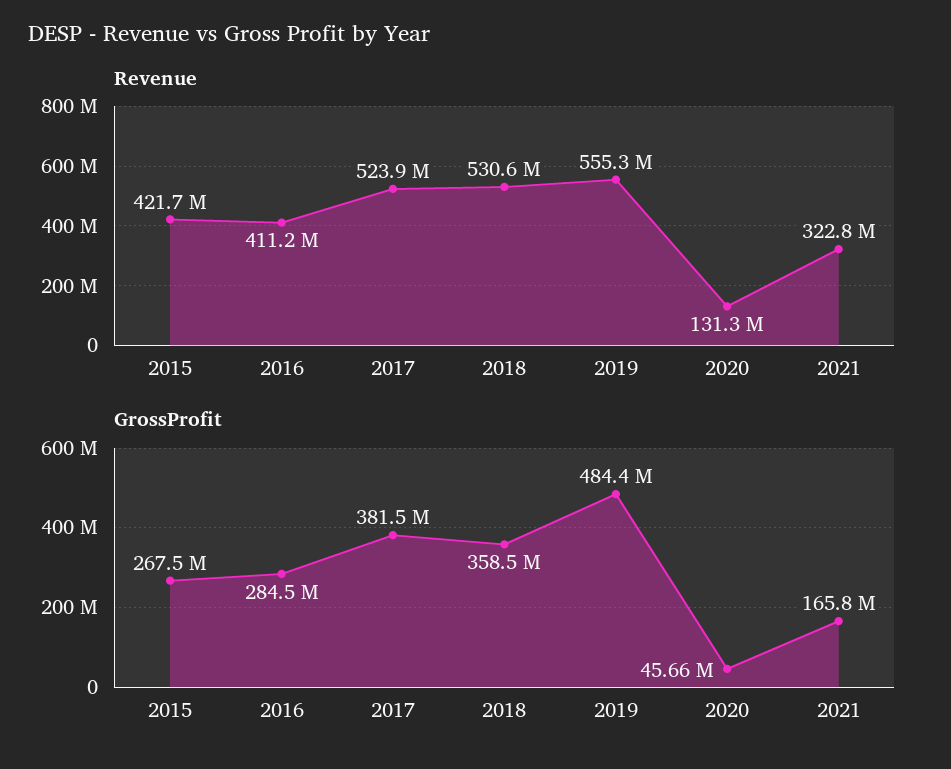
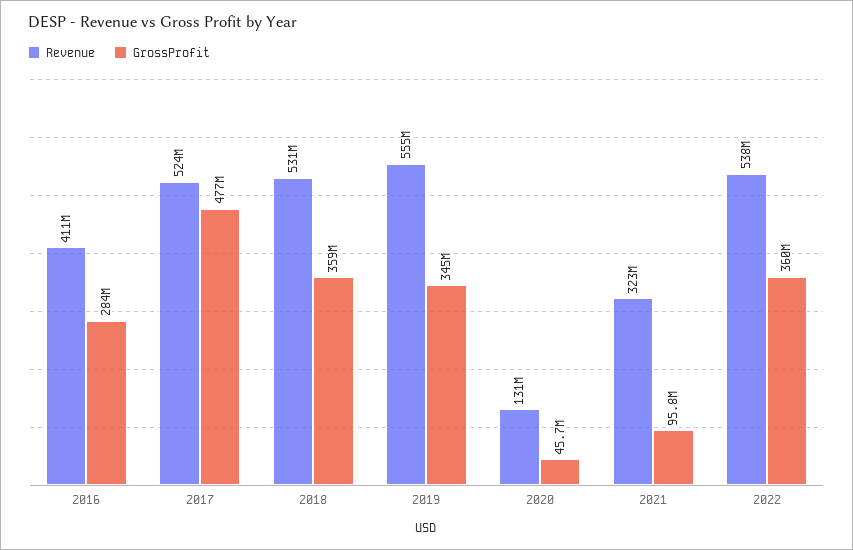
Revenue, 2015: 421700000 -> none
GrossProfit, 2015: 267500000 -> none
GrossProfit, 2017: 381500000 -> 477000000
GrossProfit, 2019: 484400000 -> 345000000
GrossProfit, 2021: 165800000 -> 95800000
Revenue, 2022: none -> 538000000
GrossProfit, 2022: none -> 360000000

